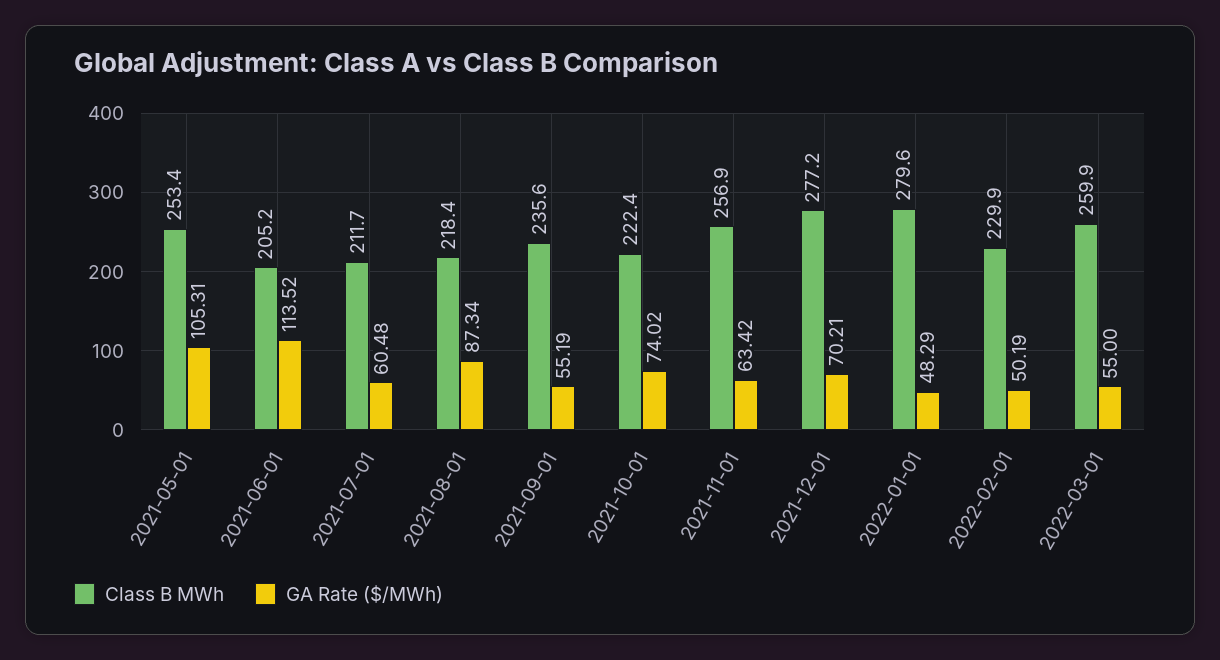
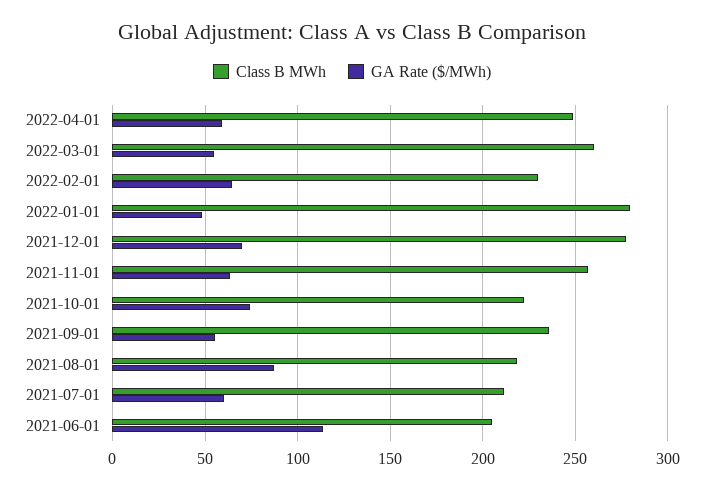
Class B MWh, 2021-05-01: 253.4 -> none
GA Rate ($/MWh), 2021-05-01: 105.31 -> none
GA Rate ($/MWh), 2022-02-01: 50.19 -> 65
Class B MWh, 2022-04-01: none -> 250
GA Rate ($/MWh), 2022-04-01: none -> 60

